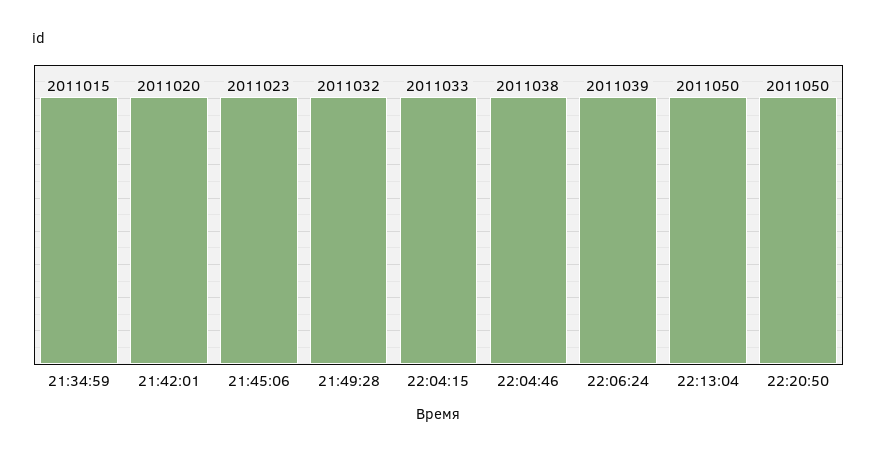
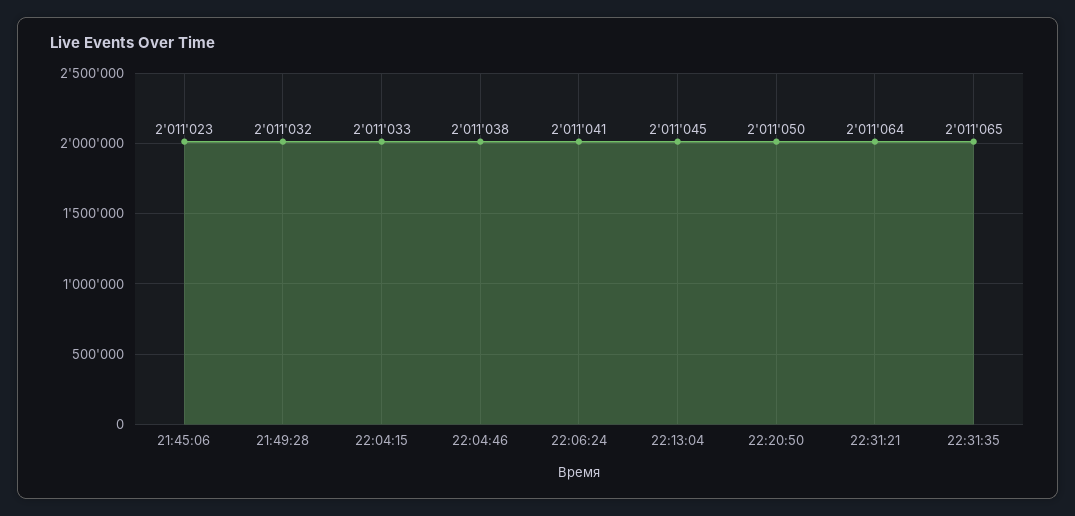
21:34:59: 2011015 -> none
21:42:01: 2011020 -> none
22:06:24: 2011039 -> 2011041
22:13:04: 2011050 -> 2011045
22:31:21: none -> 2011064
22:31:35: none -> 2011065

